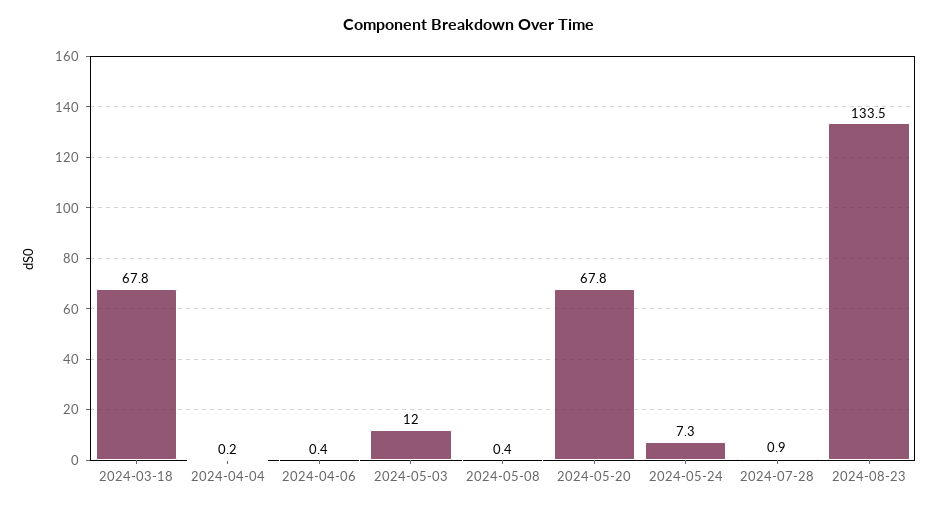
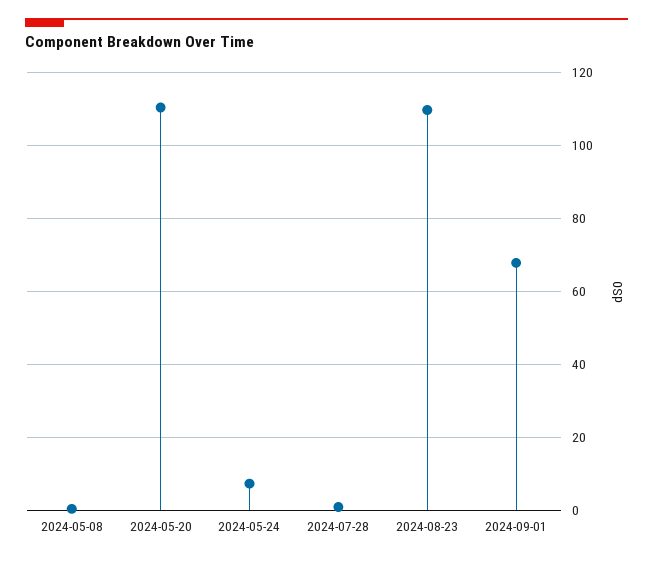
2024-03-18: 67.8 -> none
2024-04-04: 0.2 -> none
2024-04-06: 0.4 -> none
2024-05-03: 12 -> none
2024-05-20: 67.8 -> 110
2024-08-23: 133.5 -> 110
2024-09-01: none -> 68

